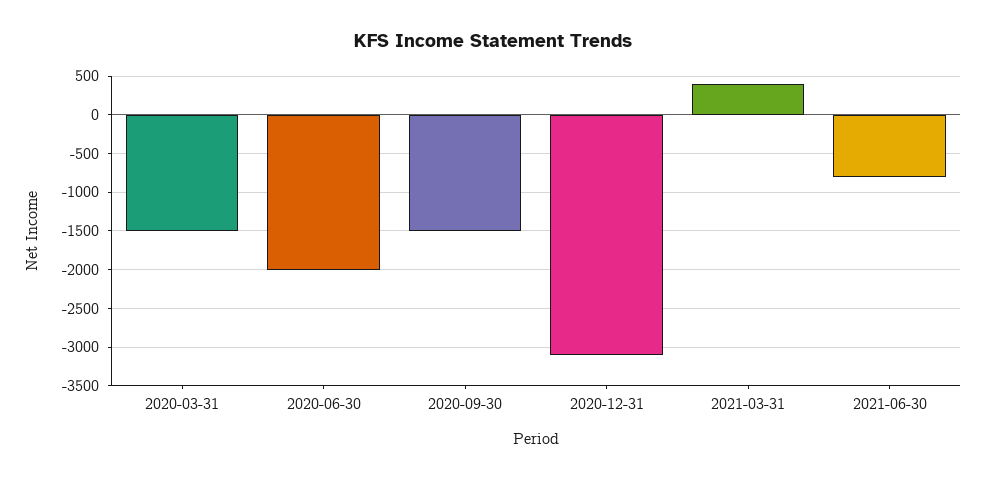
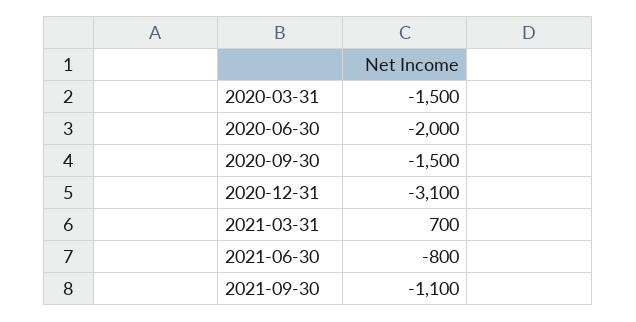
2021-03-31: 400 -> 700
2021-09-30: none -> -1100

